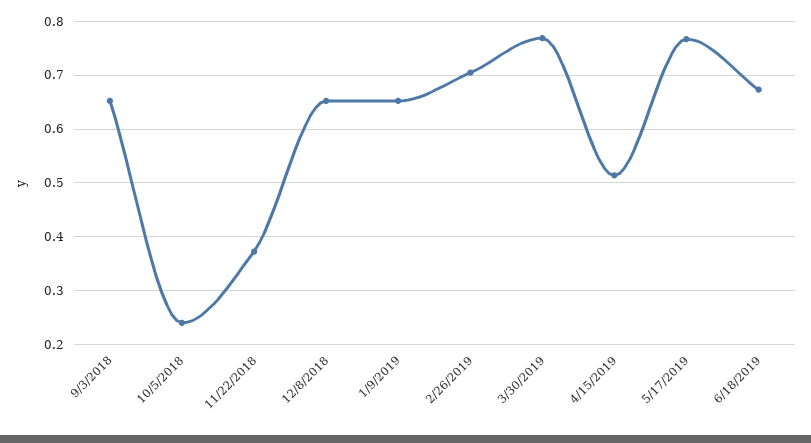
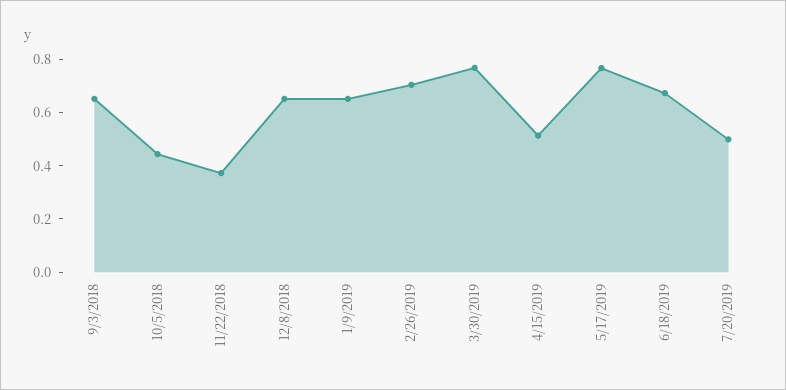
10/5/2018: 0.24 -> 0.45
7/20/2019: none -> 0.5

